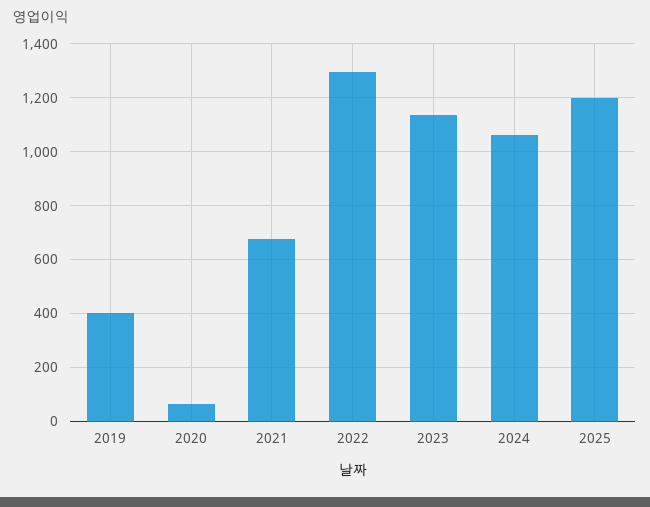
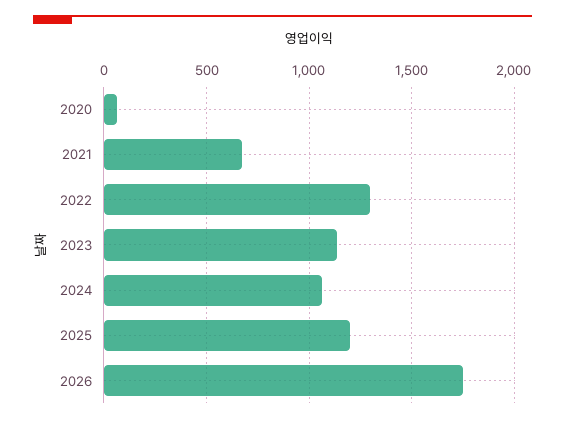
2019: 400 -> none
2026: none -> 1750

